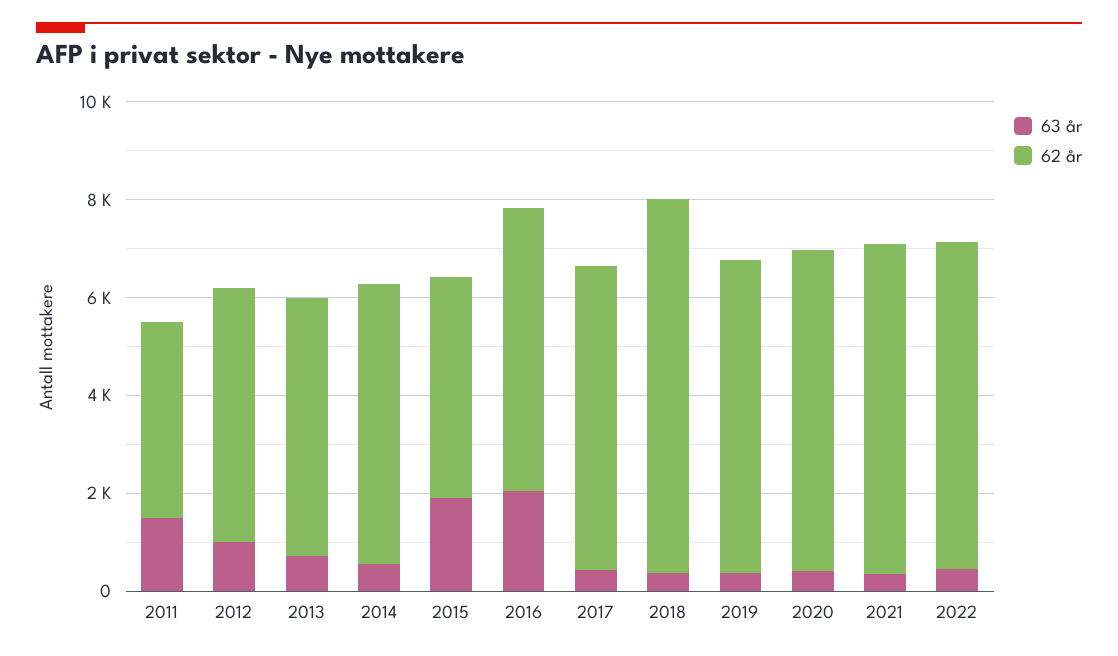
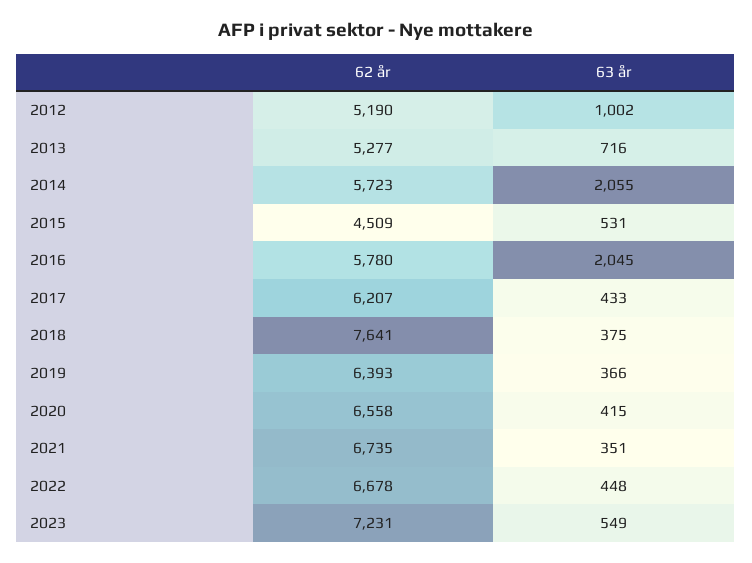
63 år, 2011: 1500 -> none
62 år, 2011: 4000 -> none
63 år, 2014: 500 -> 2055
63 år, 2015: 2000 -> 531
62 år, 2023: none -> 7231
63 år, 2023: none -> 549

